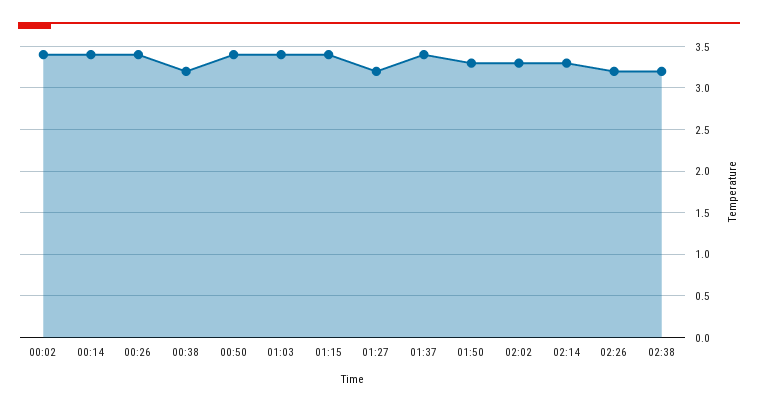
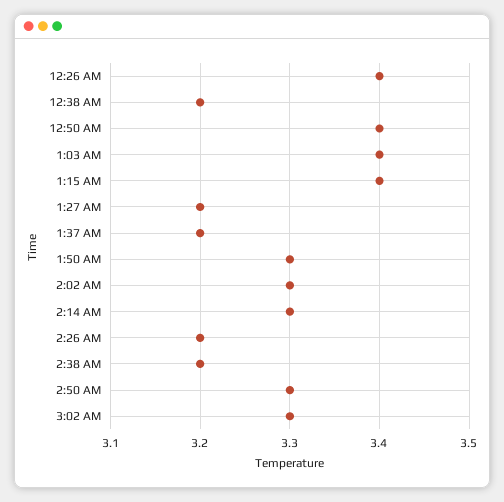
00:02: 3.4 -> none
00:14: 3.4 -> none
01:37: 3.4 -> 3.2
2:50 AM: none -> 3.3
3:02 AM: none -> 3.3

